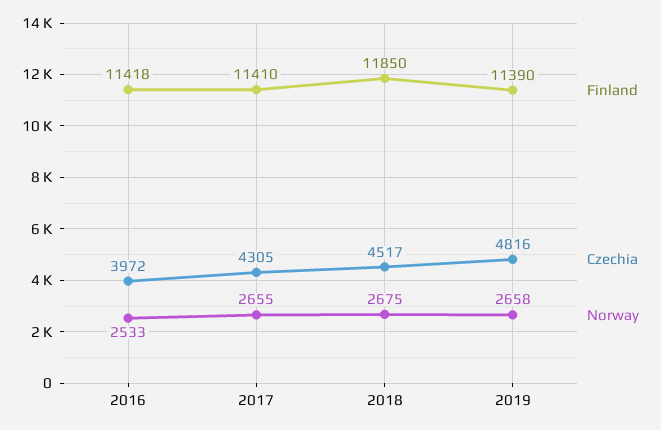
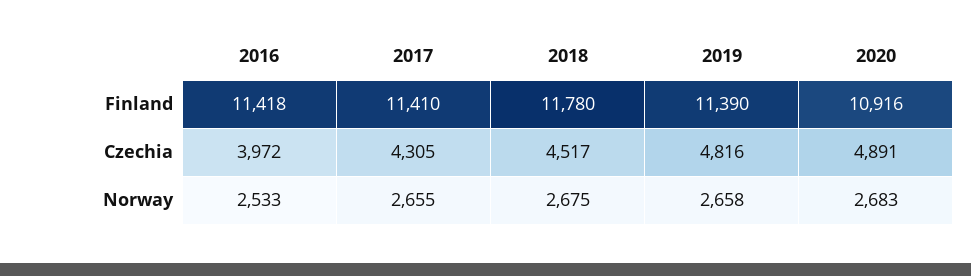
Finland, 2018: 11850 -> 11780
Finland, 2020: none -> 10916
Czechia, 2020: none -> 4891
Norway, 2020: none -> 2683

